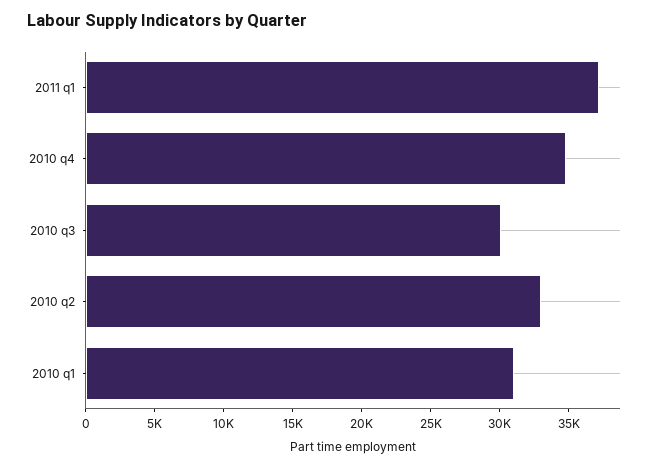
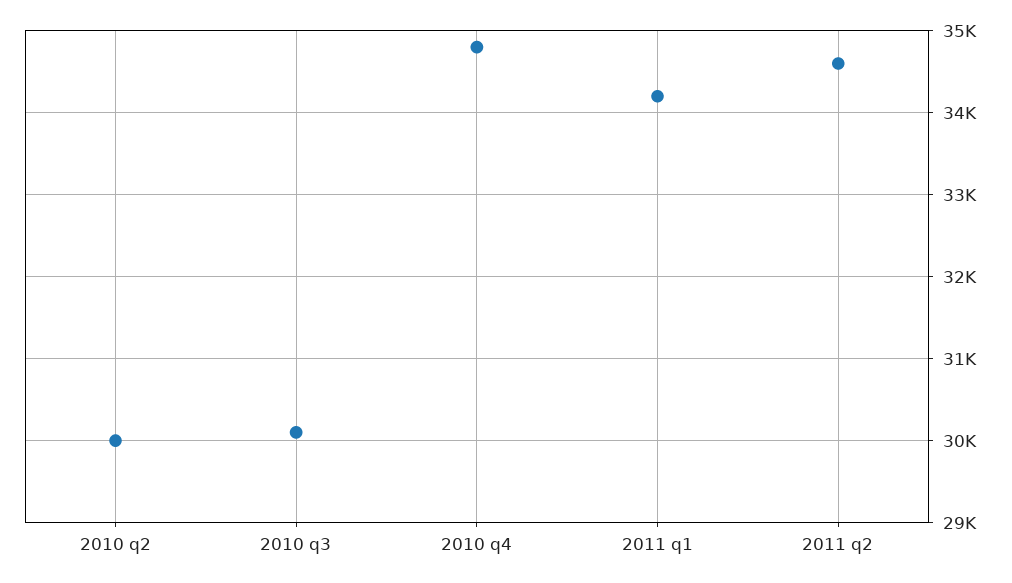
2011 q1: 37000 -> 34200
2010 q2: 33000 -> 30000
2010 q1: 31000 -> none
2011 q2: none -> 34600

